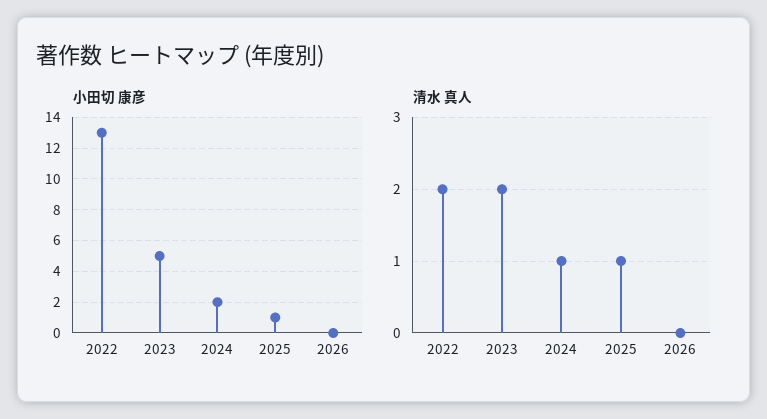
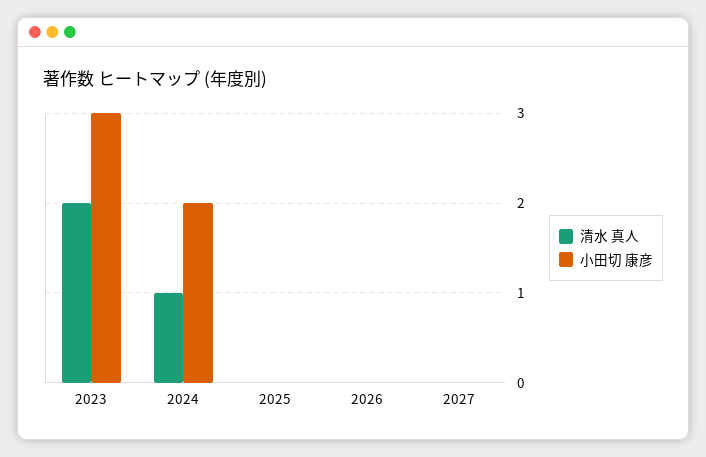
小田切 康彦, 2022: 13 -> none
小田切 康彦, 2023: 5 -> 3
小田切 康彦, 2025: 1 -> 0
清水 真人, 2022: 2 -> none
清水 真人, 2025: 1 -> 0
清水 真人, 2027: none -> 0
小田切 康彦, 2027: none -> 0

